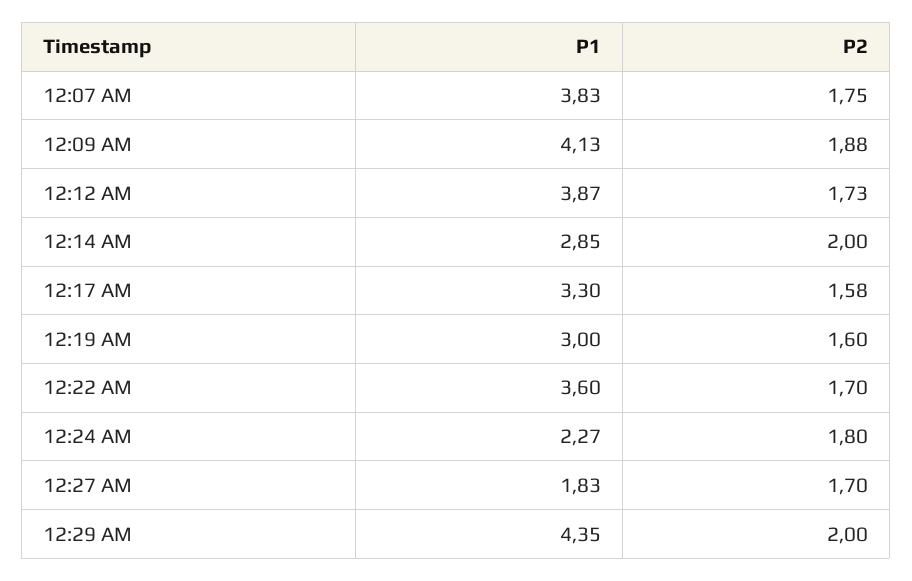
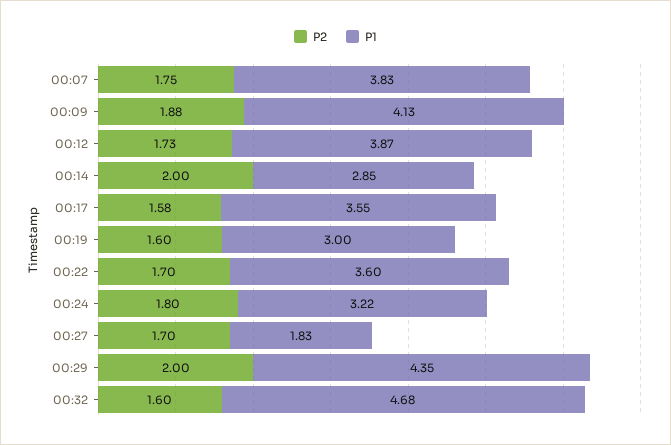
P1, 12:17 AM: 3.3 -> 3.55
P1, 12:24 AM: 2.27 -> 3.22
P2, 00:32: none -> 1.6
P1, 00:32: none -> 4.68

